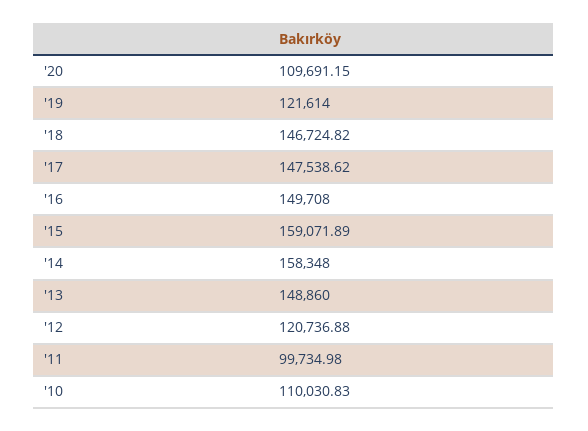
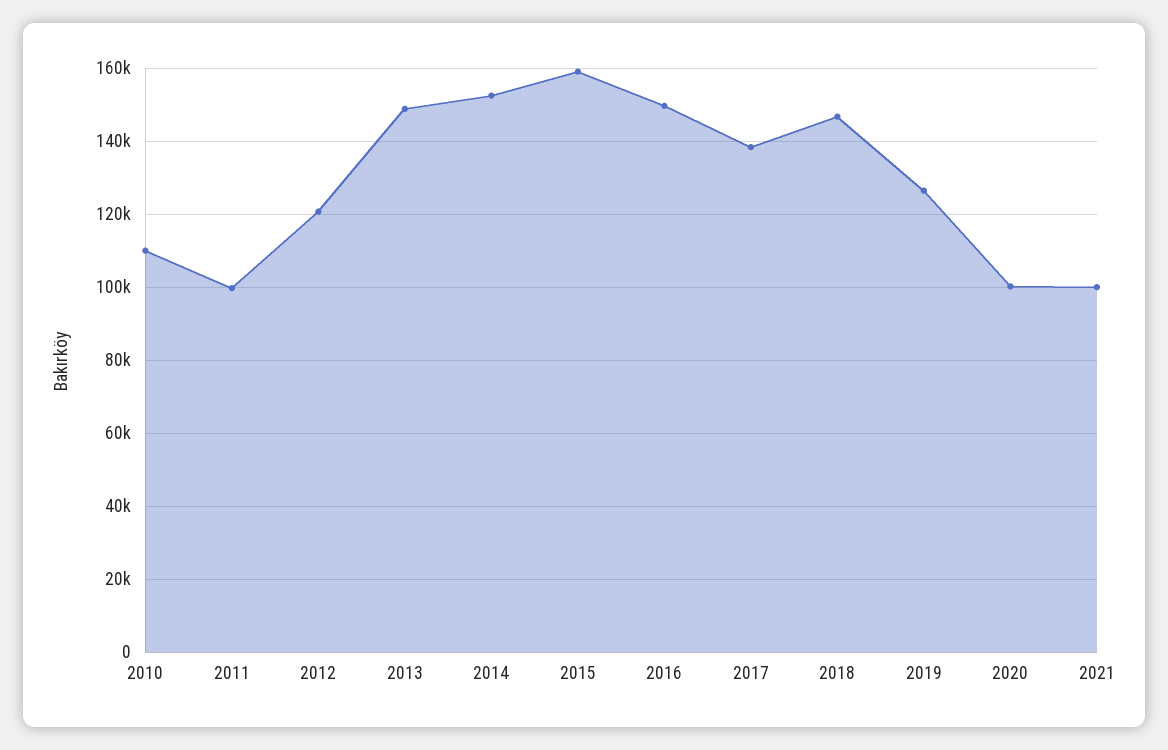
'20: 109691.15 -> 100000
'19: 121614 -> 126000
'17: 147538.62 -> 138000
'14: 158348 -> 152000
2021: none -> 100000

